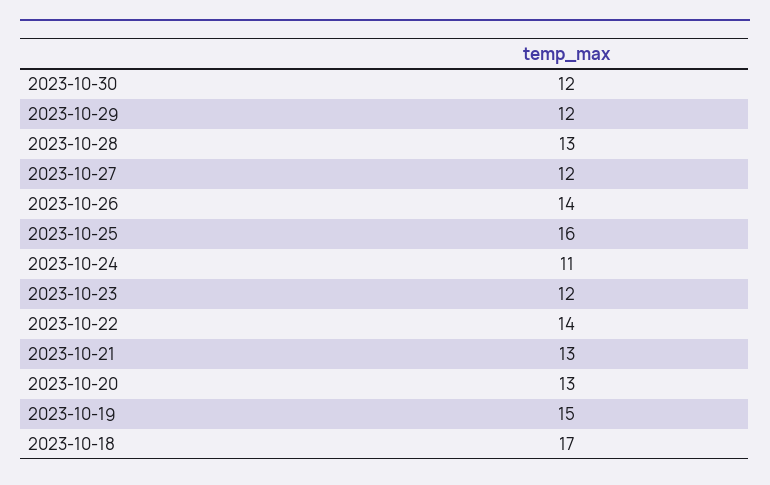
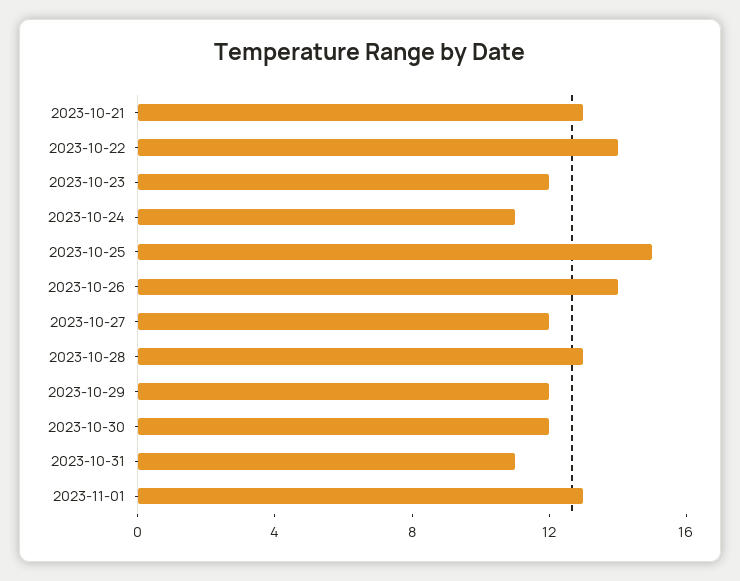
2023-10-25: 16 -> 15
2023-10-20: 13 -> none
2023-10-19: 15 -> none
2023-10-18: 17 -> none
2023-10-31: none -> 11
2023-11-01: none -> 13

